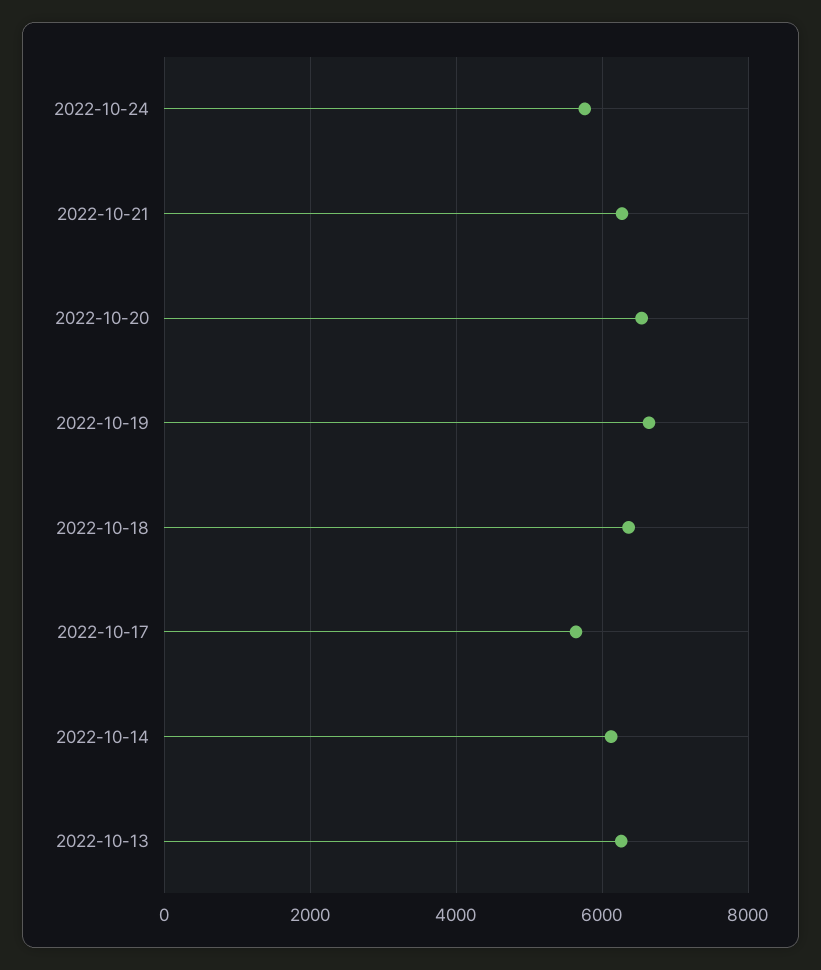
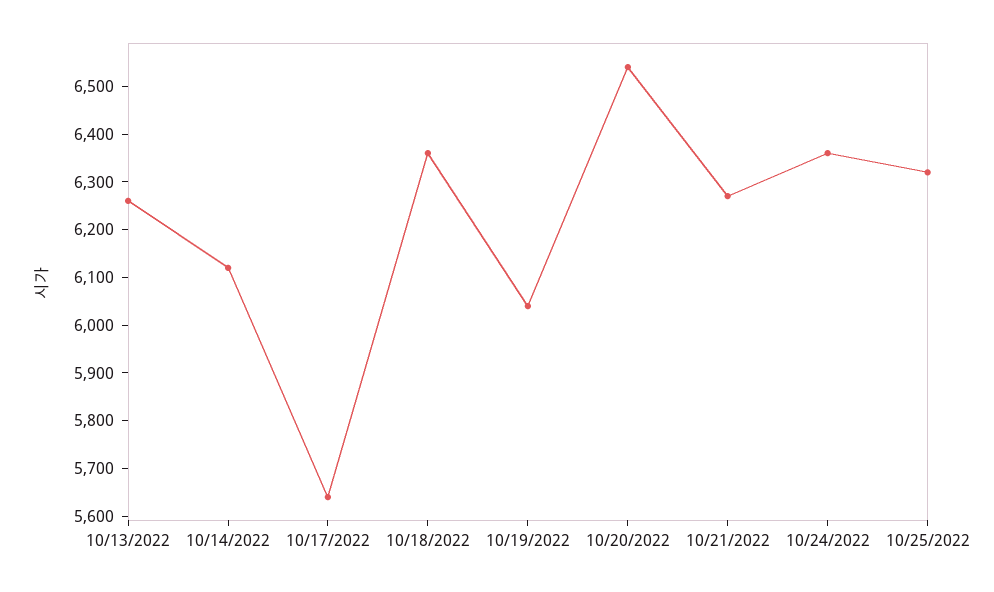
2022-10-24: 5800 -> 6360
2022-10-19: 6600 -> 6040
10/25/2022: none -> 6320

